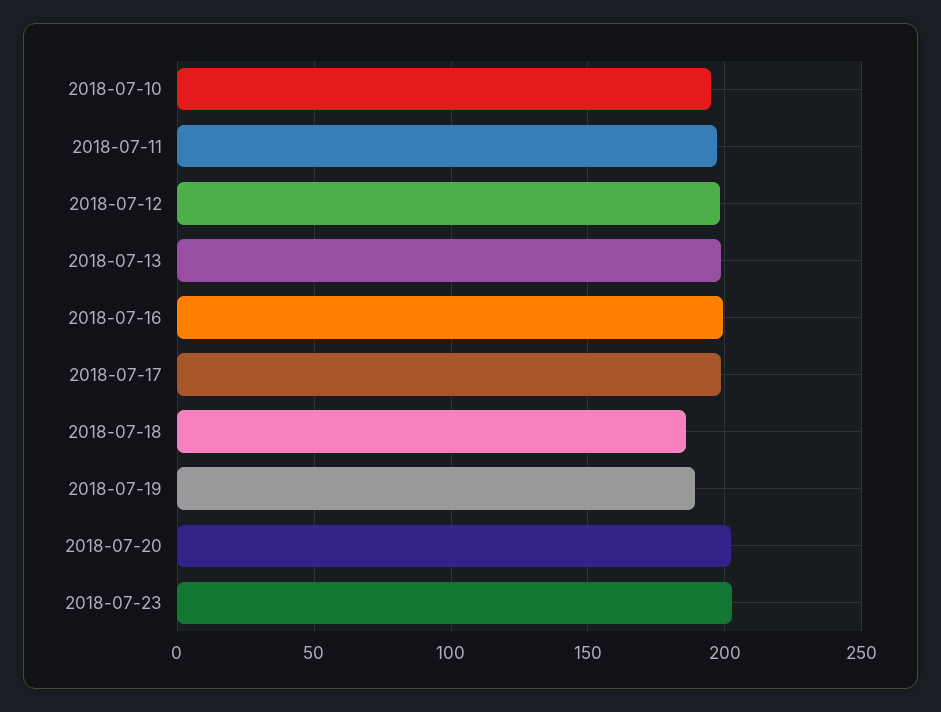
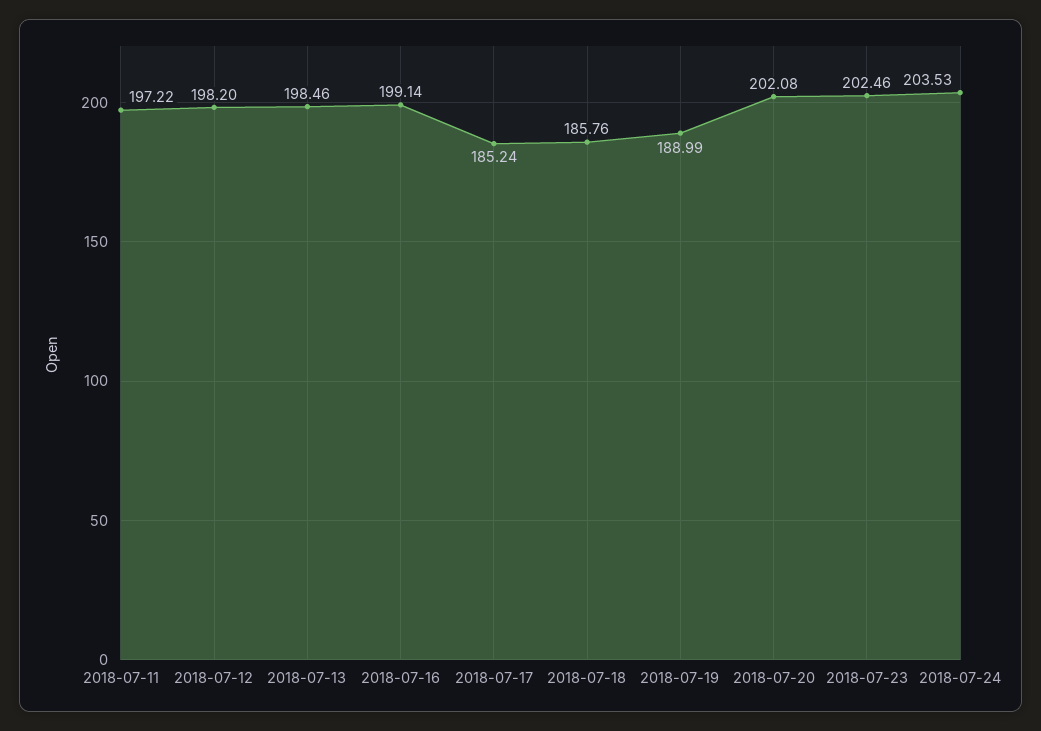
2018-07-10: 195 -> none
2018-07-17: 200 -> 185.24
2018-07-24: none -> 203.53

